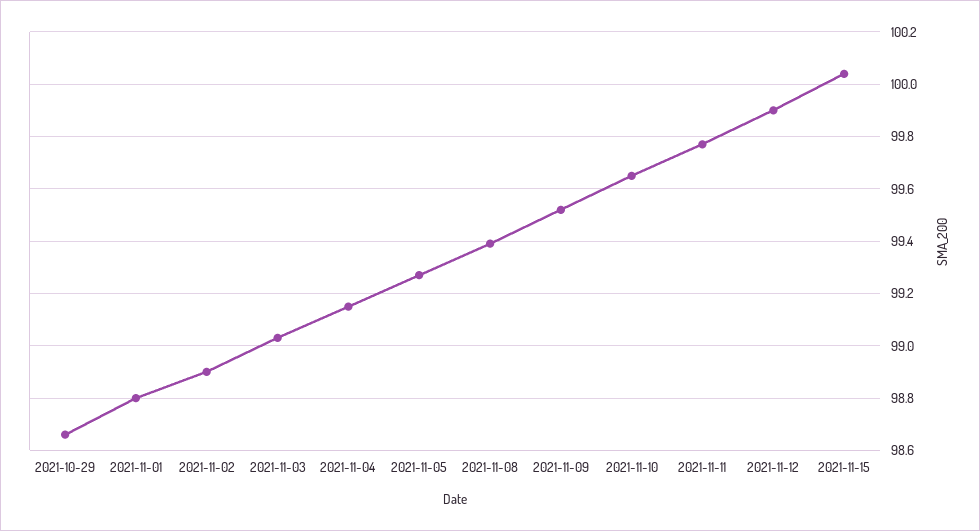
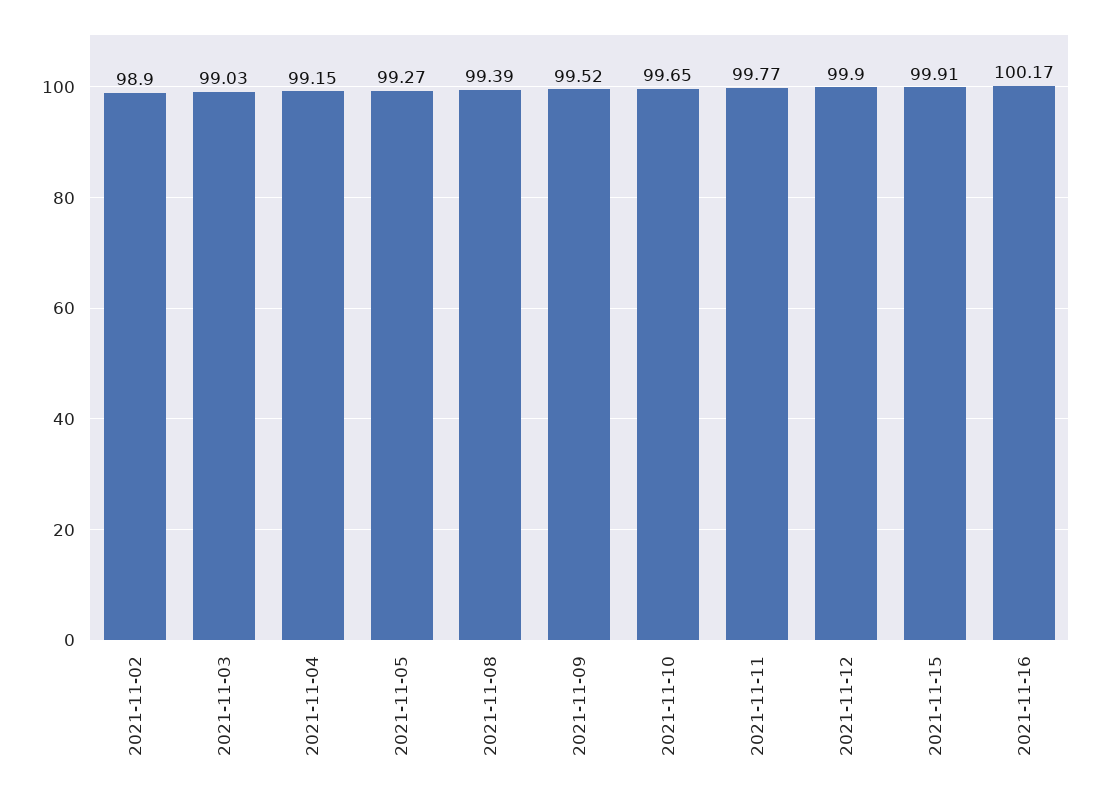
2021-10-29: 98.65 -> none
2021-11-01: 98.8 -> none
2021-11-15: 100.05 -> 99.91
2021-11-16: none -> 100.17

